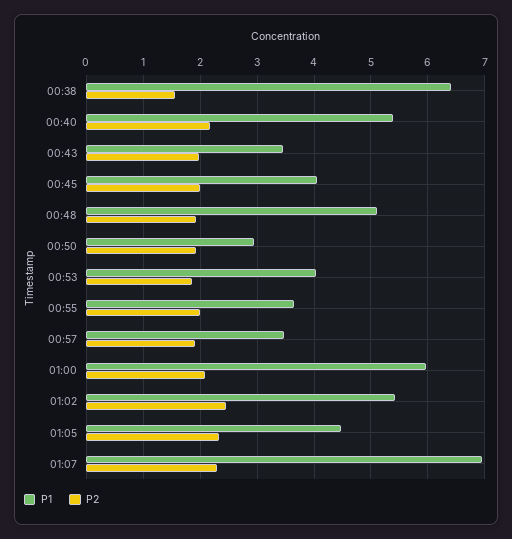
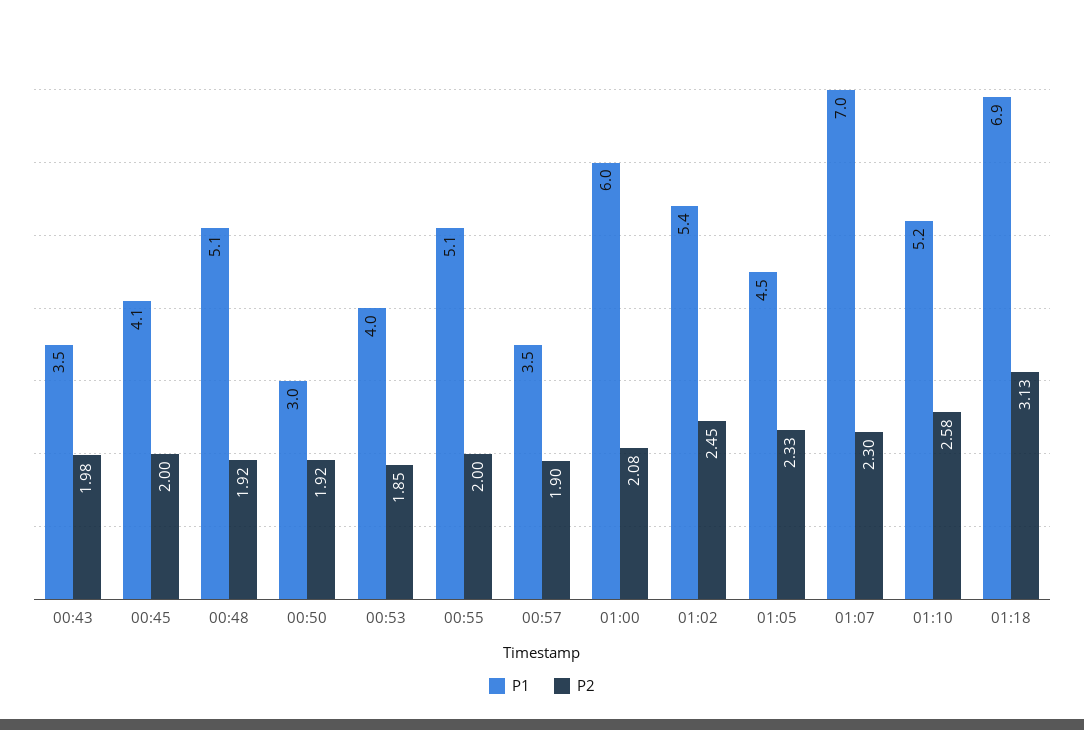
P1, 00:38: 6.4 -> none
P2, 00:38: 1.6 -> none
P1, 00:40: 5.4 -> none
P2, 00:40: 2.2 -> none
P1, 00:55: 3.6 -> 5.1
P1, 01:10: none -> 5.2
P2, 01:10: none -> 2.58
P1, 01:18: none -> 6.9
P2, 01:18: none -> 3.13

